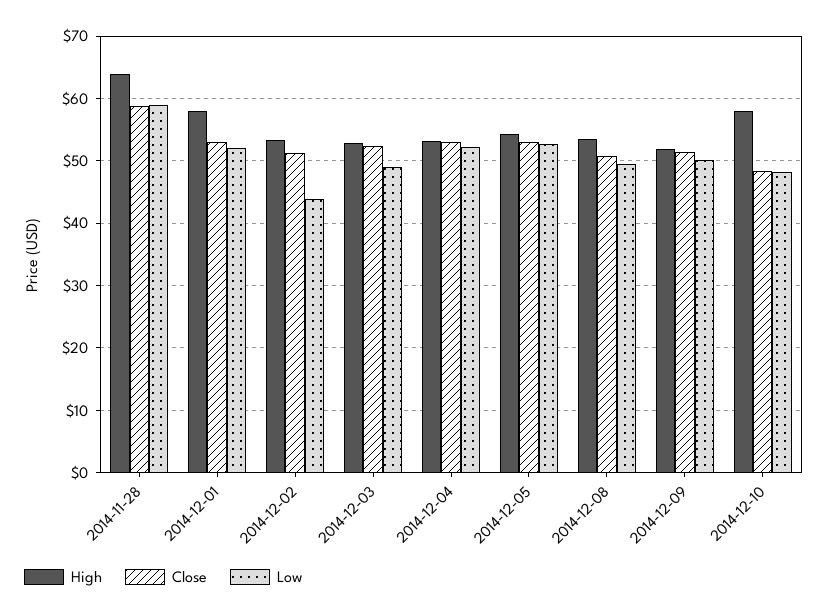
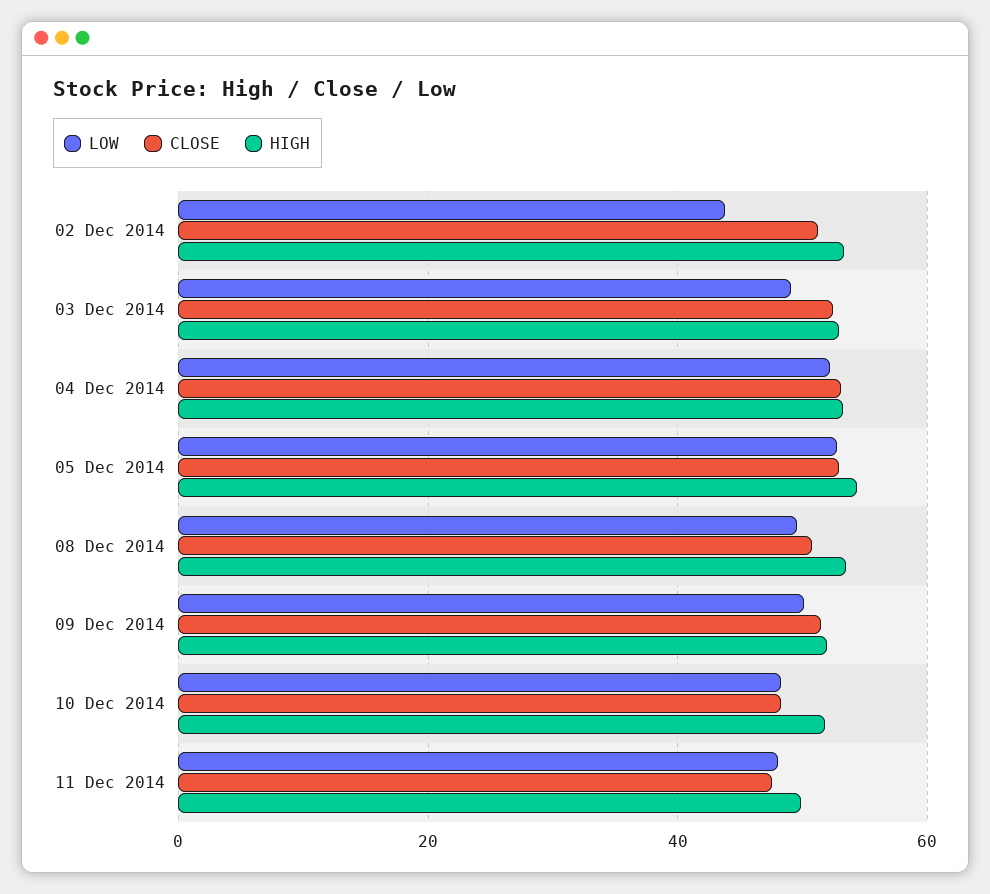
High, 2014-11-28: 64 -> none
Close, 2014-11-28: 59 -> none
Low, 2014-11-28: 59 -> none
High, 2014-12-01: 58 -> none
Close, 2014-12-01: 53 -> none
Low, 2014-12-01: 52 -> none
High, 2014-12-10: 58 -> 52
Low, 11 Dec 2014: none -> 48
Close, 11 Dec 2014: none -> 48
High, 11 Dec 2014: none -> 50

